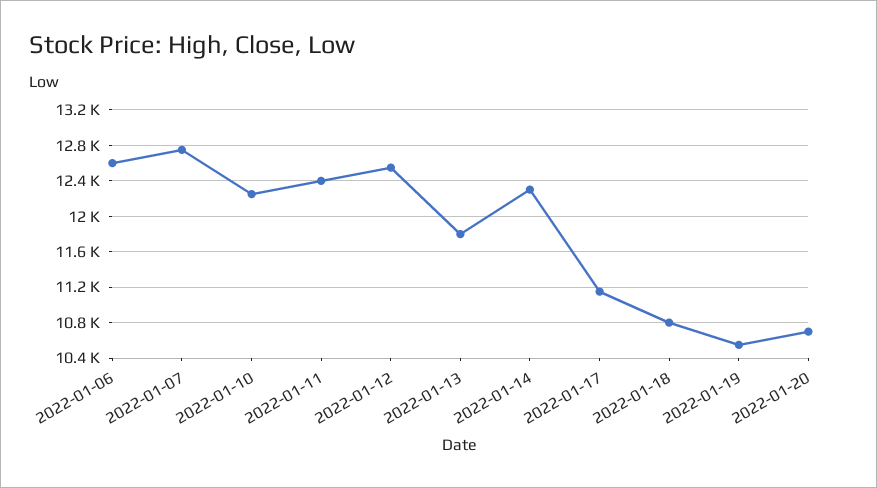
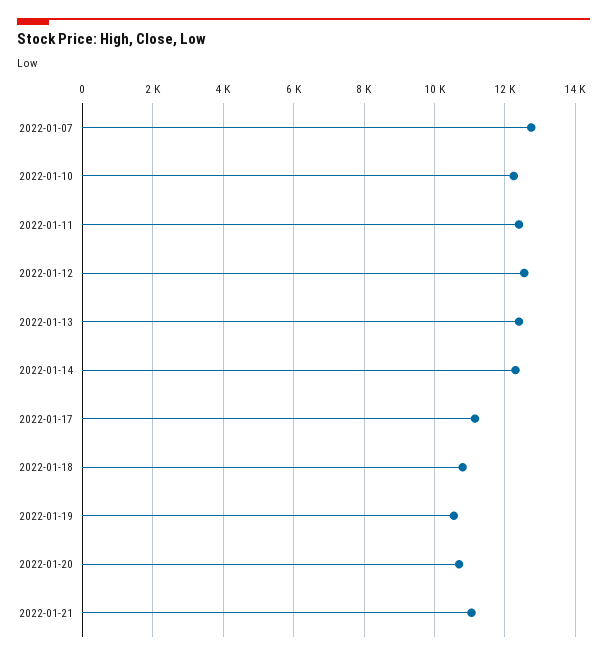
2022-01-06: 12600 -> none
2022-01-13: 11800 -> 12400
2022-01-21: none -> 11000

